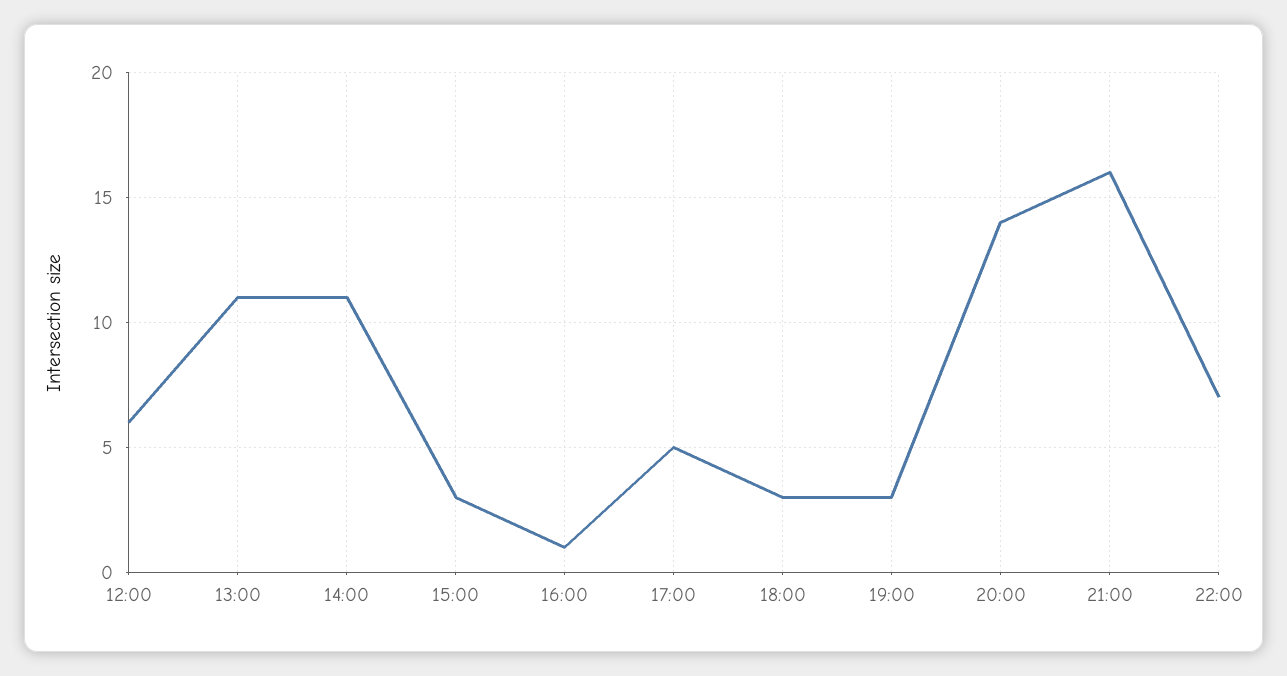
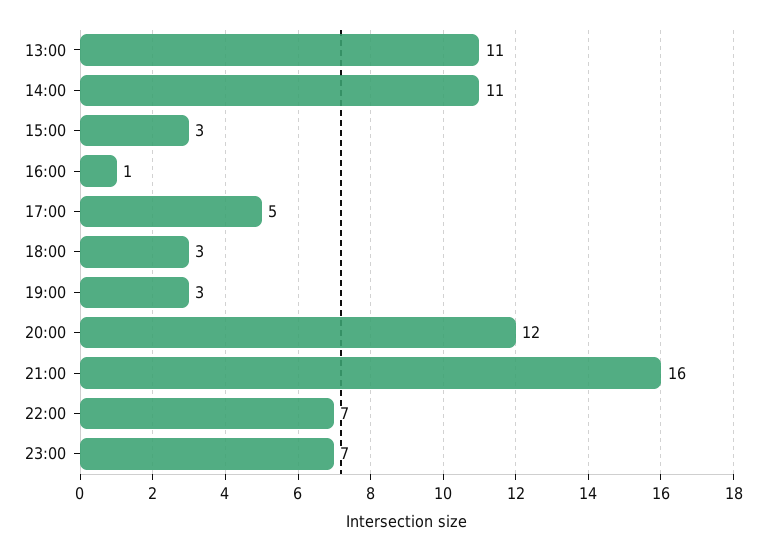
12:00: 6 -> none
20:00: 14 -> 12
23:00: none -> 7

